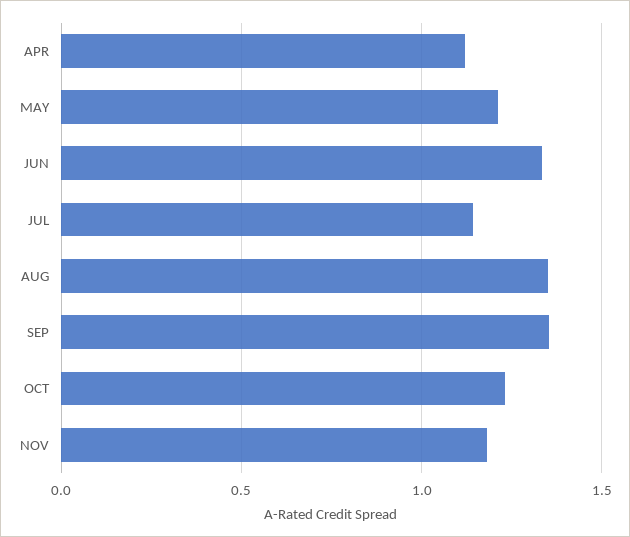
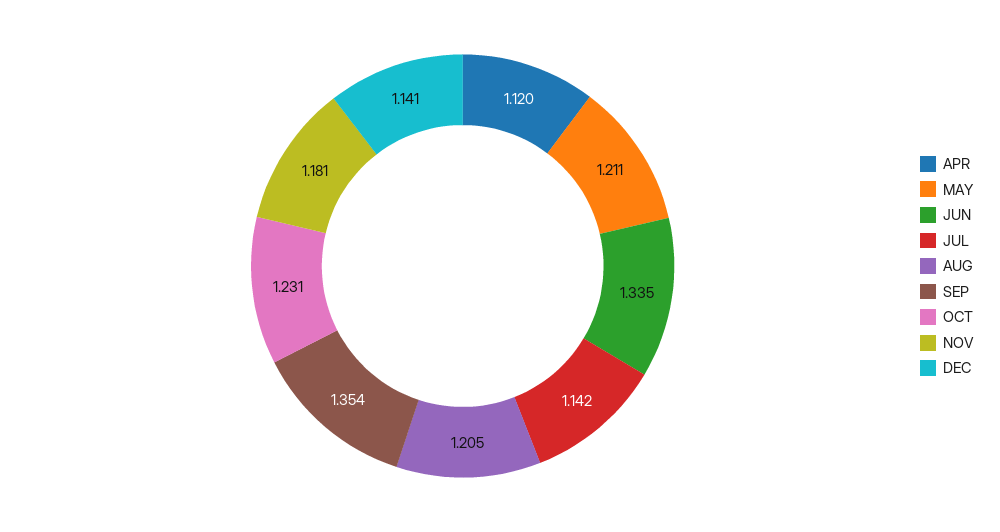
AUG: 1.35 -> 1.205
DEC: none -> 1.141

